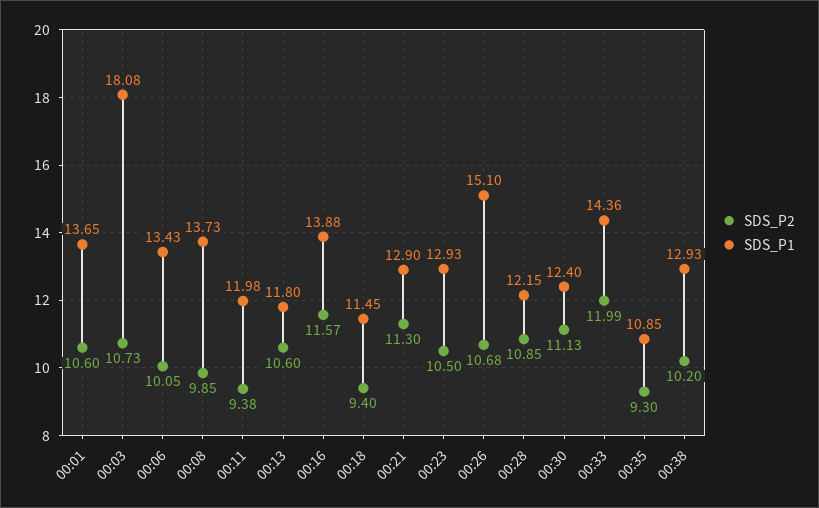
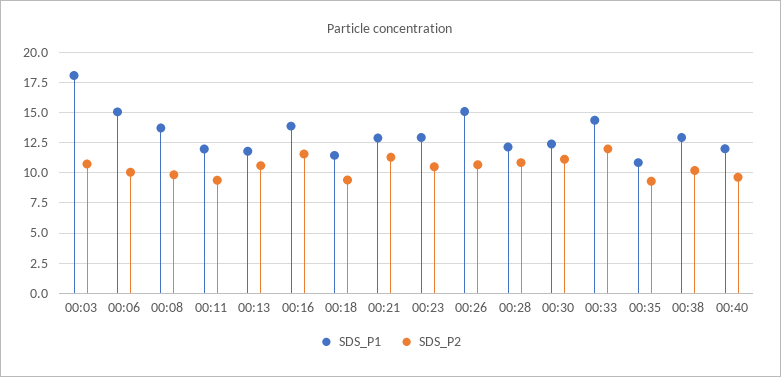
SDS_P2, 00:01: 10.6 -> none
SDS_P1, 00:01: 13.65 -> none
SDS_P1, 00:06: 13.43 -> 15
SDS_P1, 00:40: none -> 12
SDS_P2, 00:40: none -> 9.5

